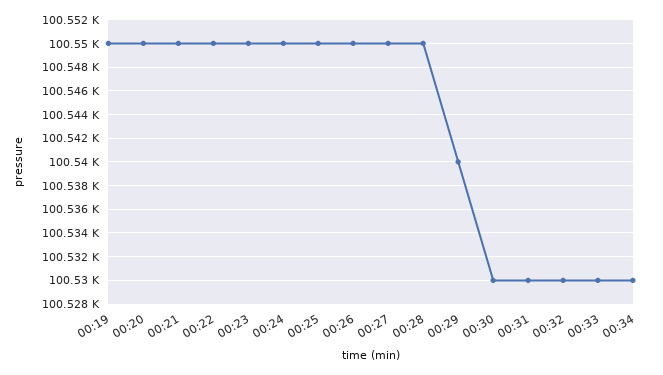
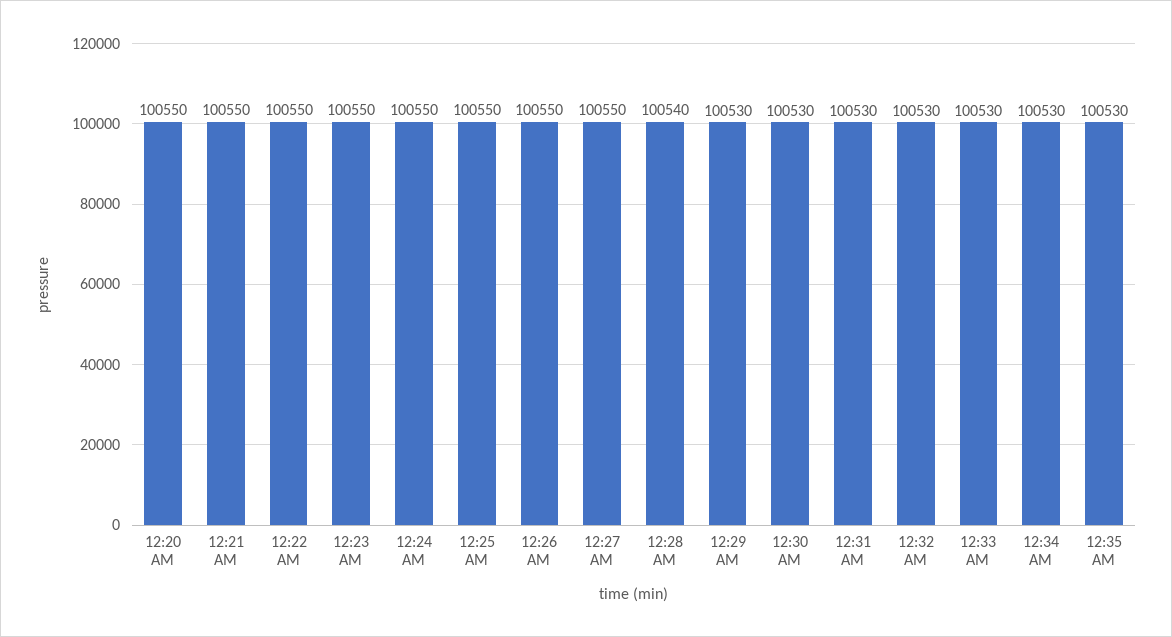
00:19: 100550 -> none
00:28: 100550 -> 100540
00:29: 100540 -> 100530
12:35 AM: none -> 100530

